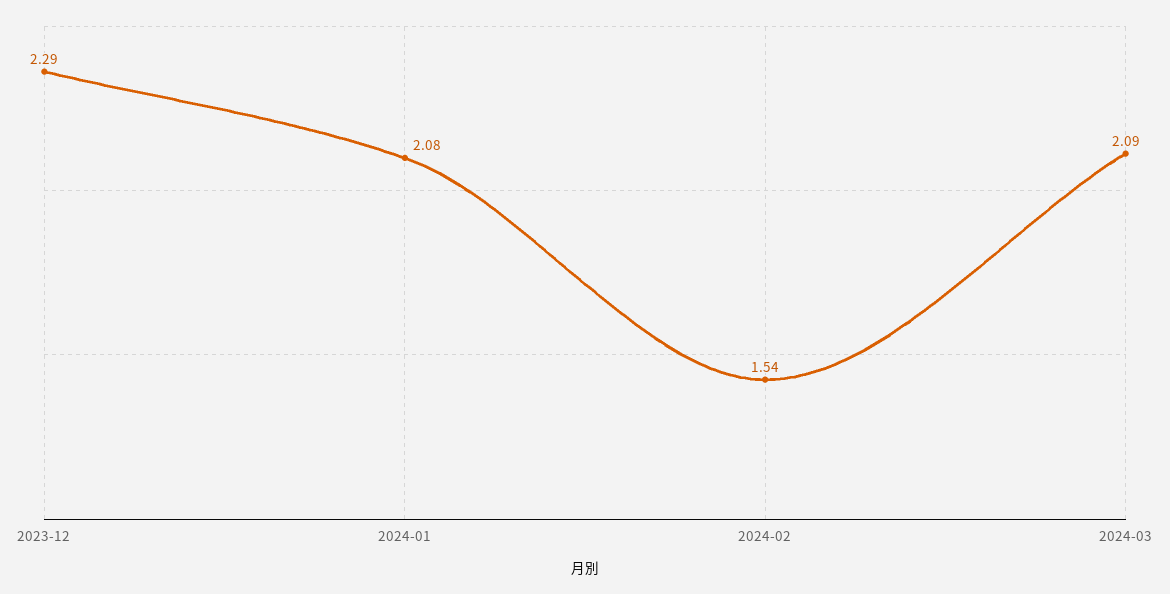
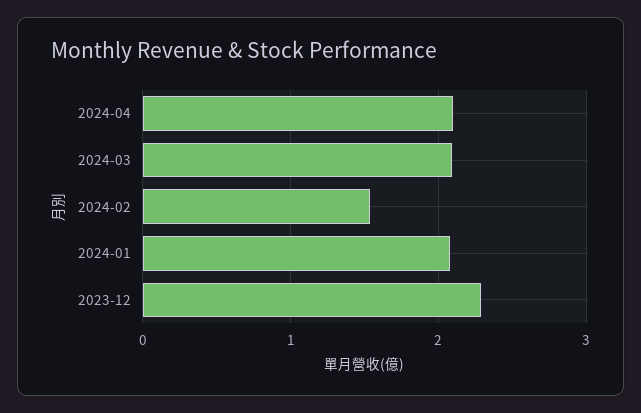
2024-04: none -> 2.1

